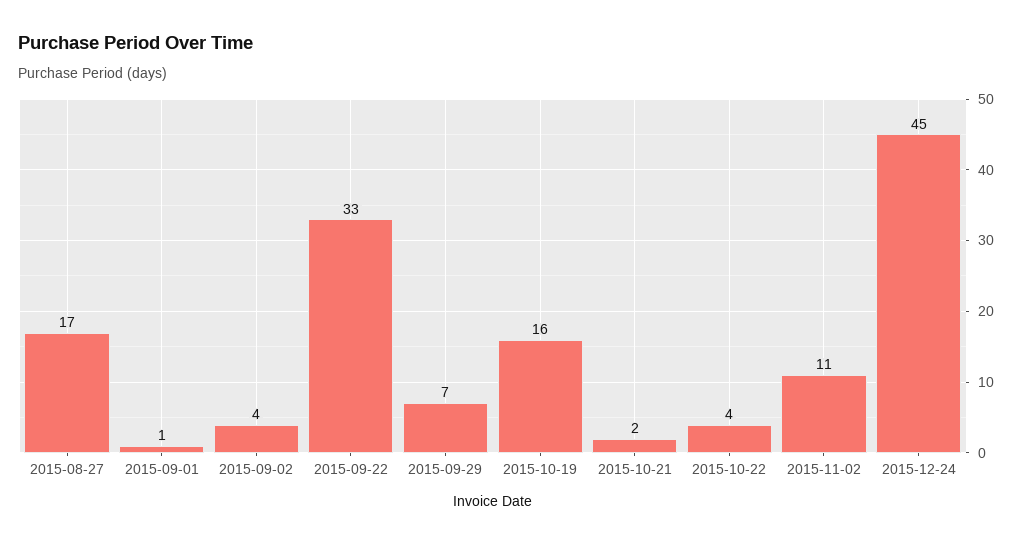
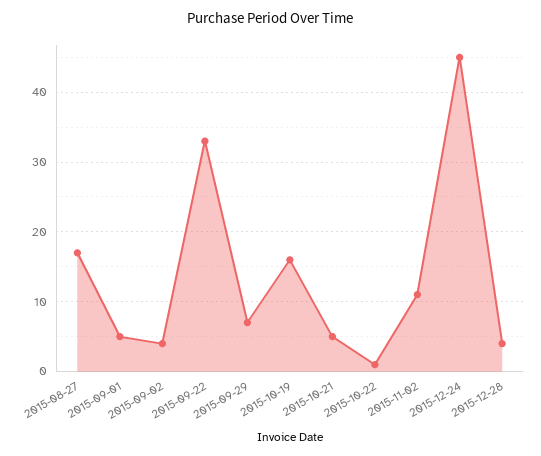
2015-09-01: 1 -> 5
2015-10-21: 2 -> 5
2015-10-22: 4 -> 1
2015-12-28: none -> 4

